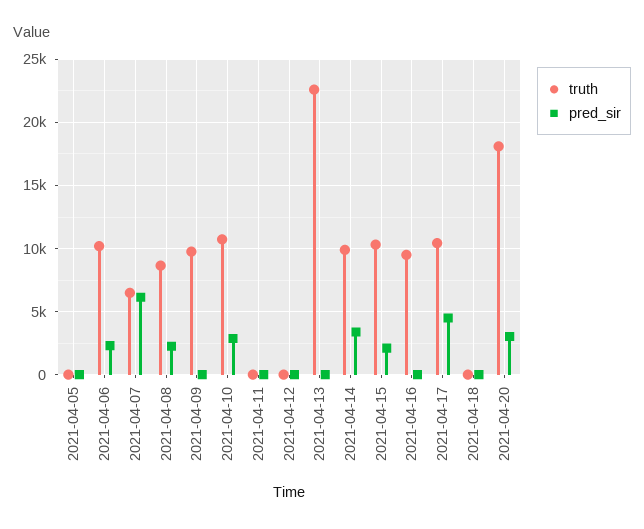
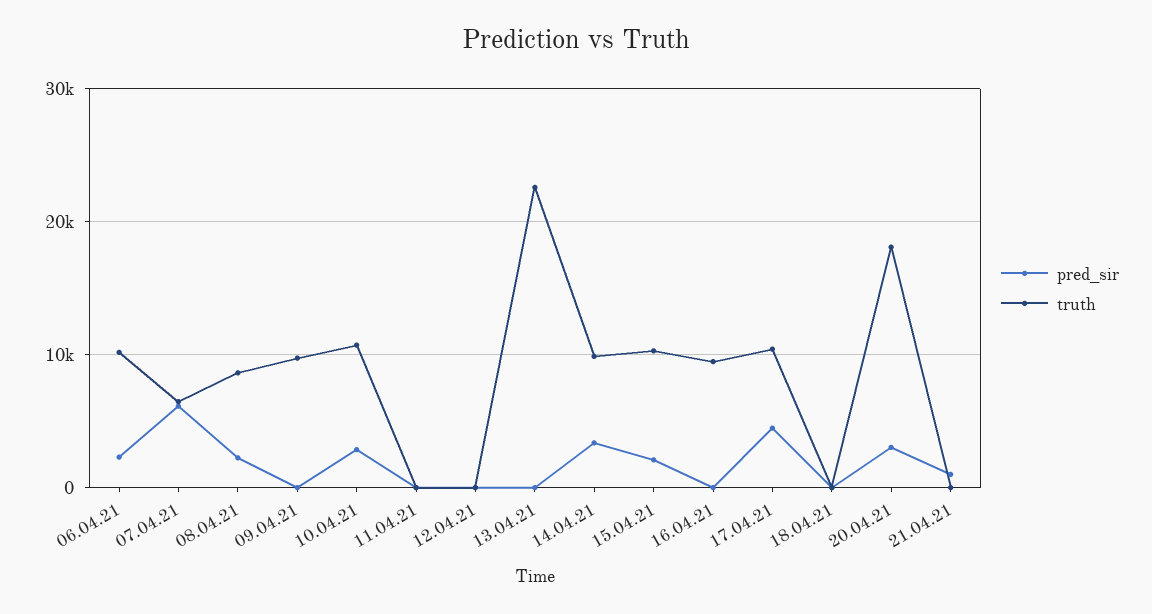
truth, 2021-04-05: 0 -> none
pred_sir, 2021-04-05: 0 -> none
pred_sir, 21.04.21: none -> 1000
truth, 21.04.21: none -> 0

